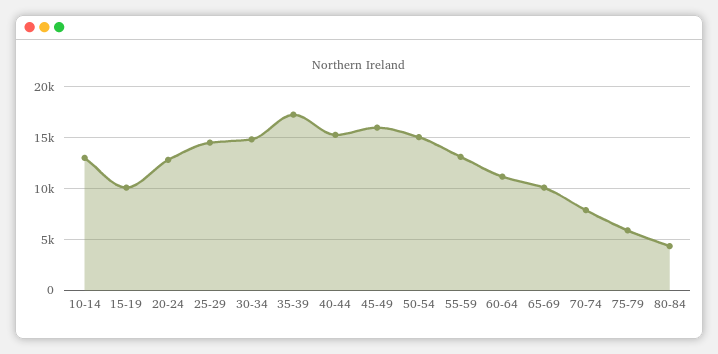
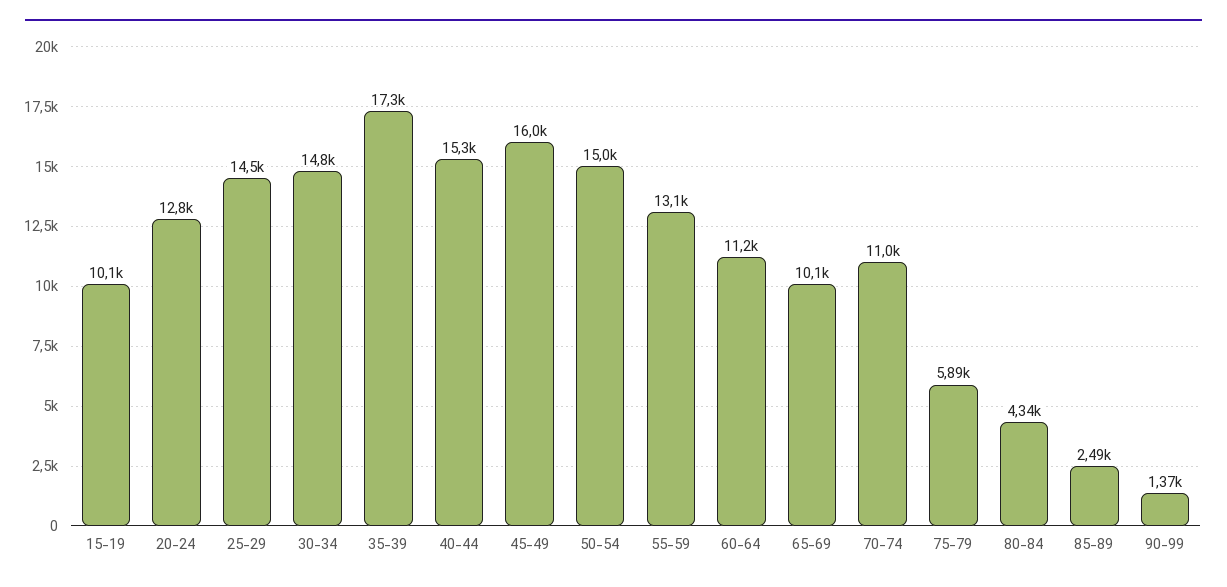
10-14: 13000 -> none
70-74: 8000 -> 11000
85-89: none -> 2490
90-99: none -> 1370

